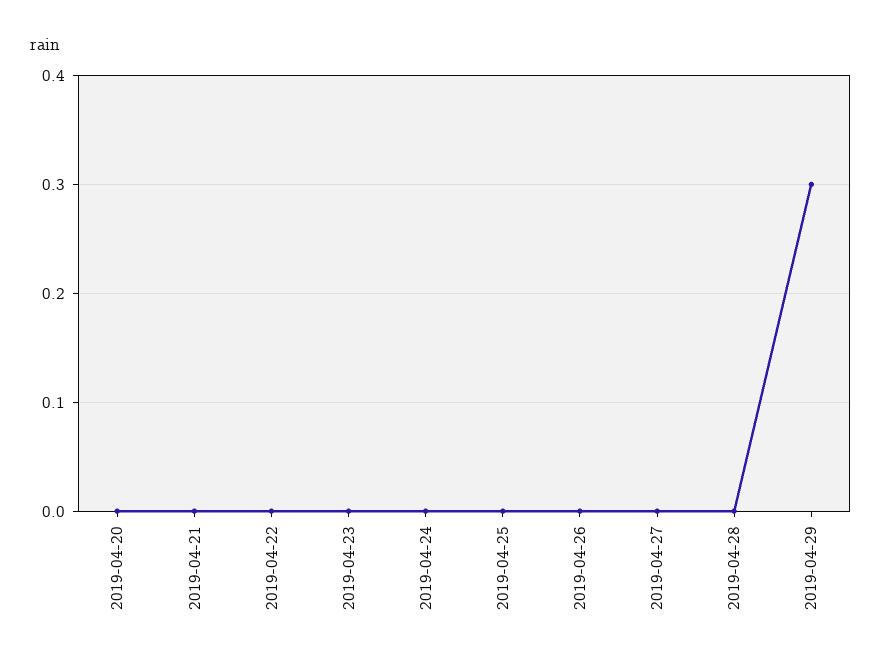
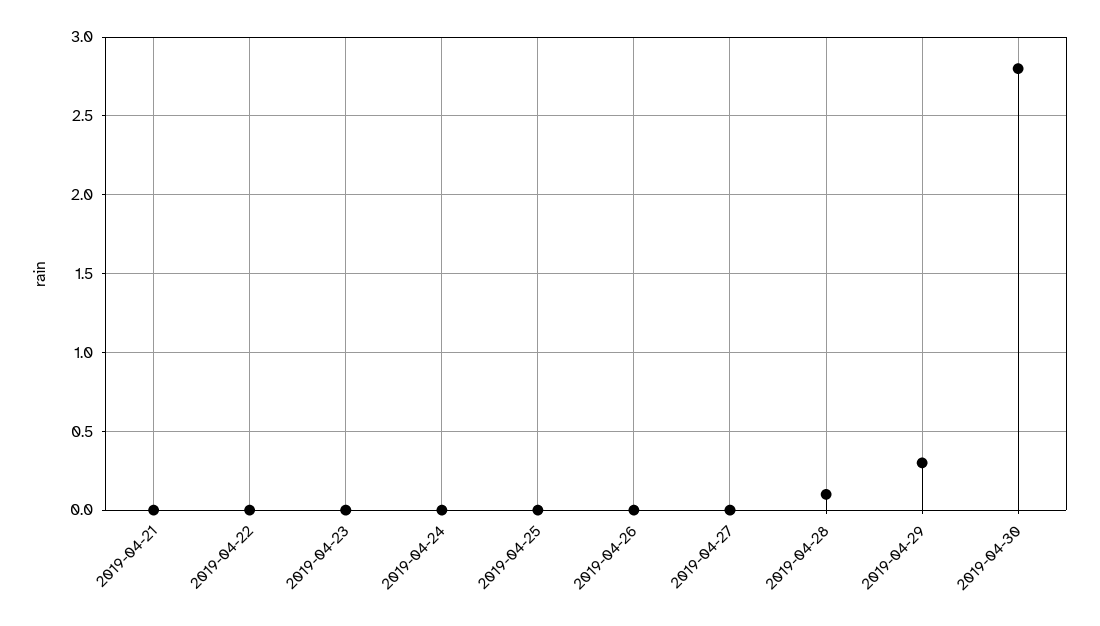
2019-04-20: 0 -> none
2019-04-28: 0 -> 0.1
2019-04-30: none -> 2.8

